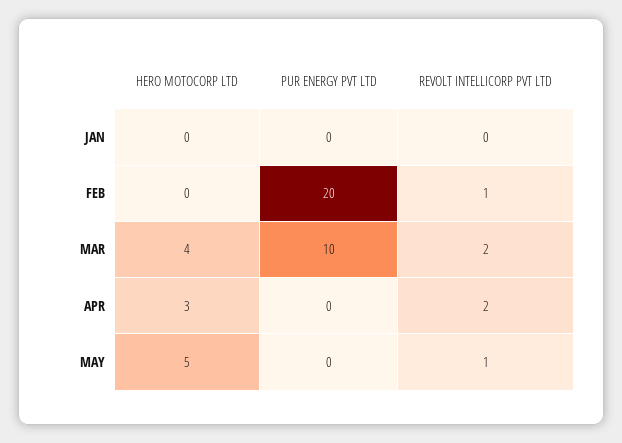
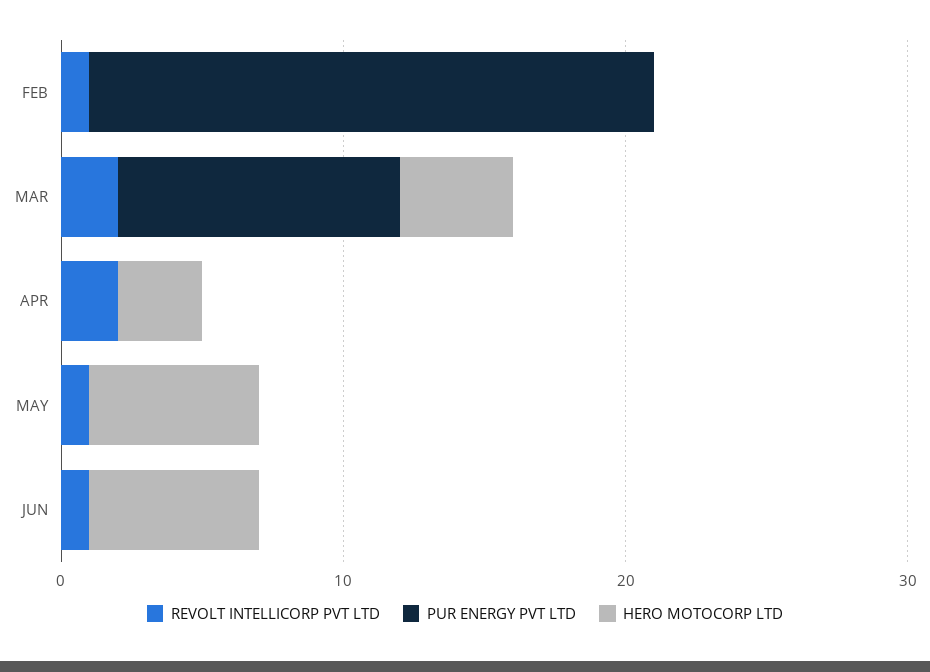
HERO MOTOCORP LTD, JAN: 0 -> none
PUR ENERGY PVT LTD, JAN: 0 -> none
REVOLT INTELLICORP PVT LTD, JAN: 0 -> none
HERO MOTOCORP LTD, MAY: 5 -> 6
REVOLT INTELLICORP PVT LTD, JUN: none -> 1
PUR ENERGY PVT LTD, JUN: none -> 0
HERO MOTOCORP LTD, JUN: none -> 6

